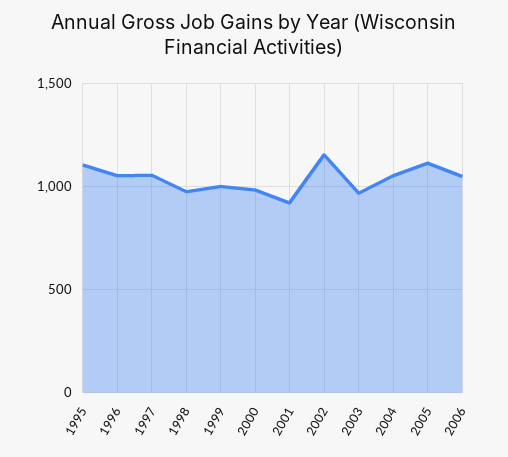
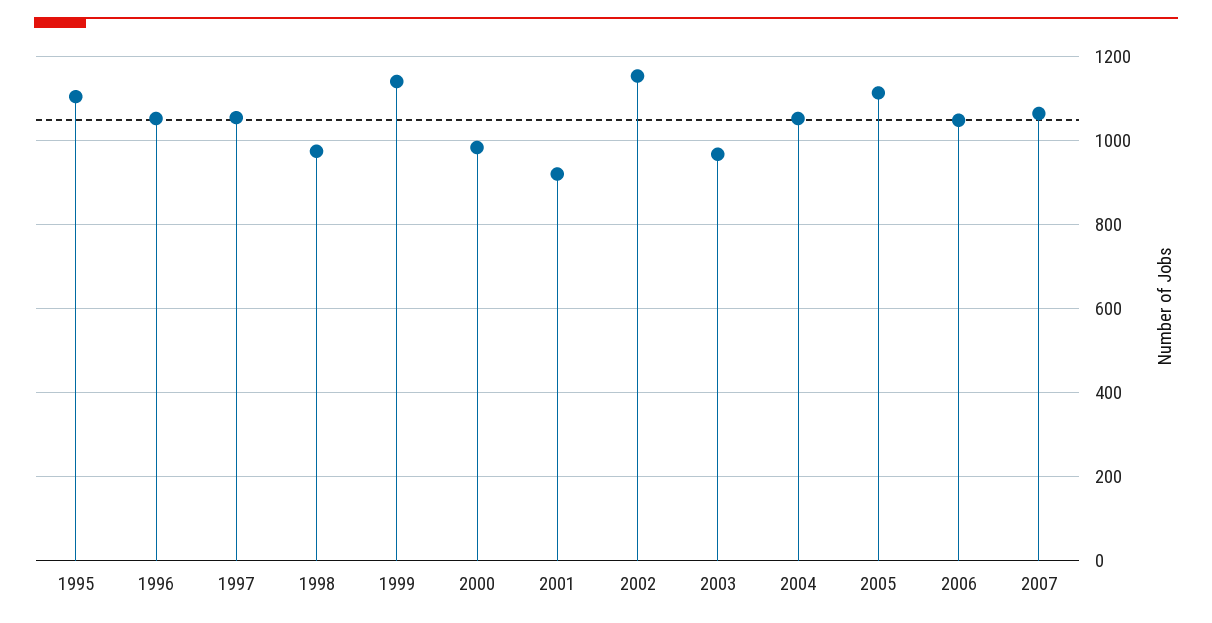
1999: 1000 -> 1140
2007: none -> 1060

